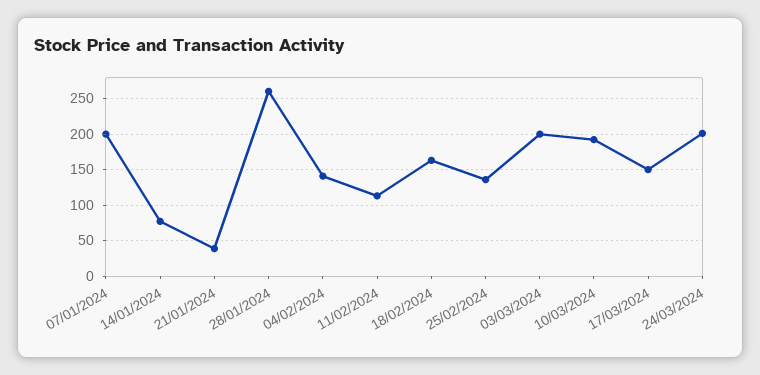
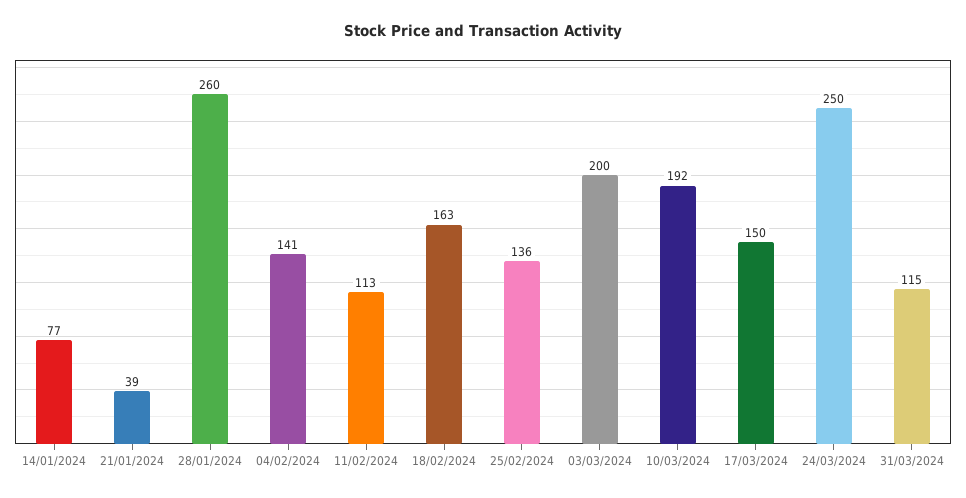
07/01/2024: 200 -> none
24/03/2024: 200 -> 250
31/03/2024: none -> 115

